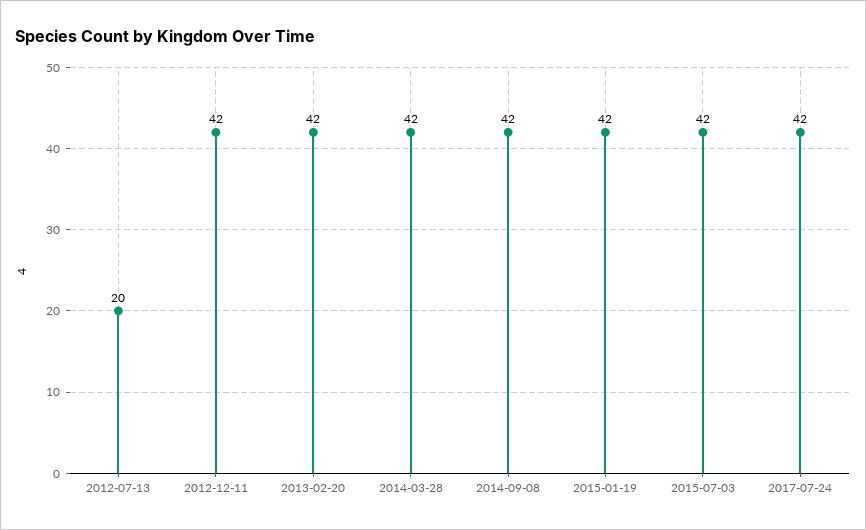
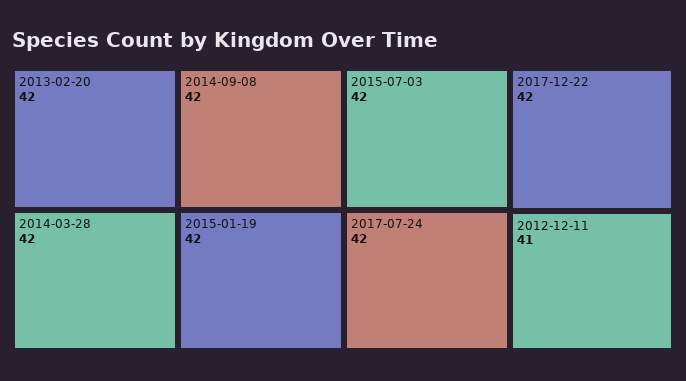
2012-07-13: 20 -> none
2012-12-11: 42 -> 41
2017-12-22: none -> 42

